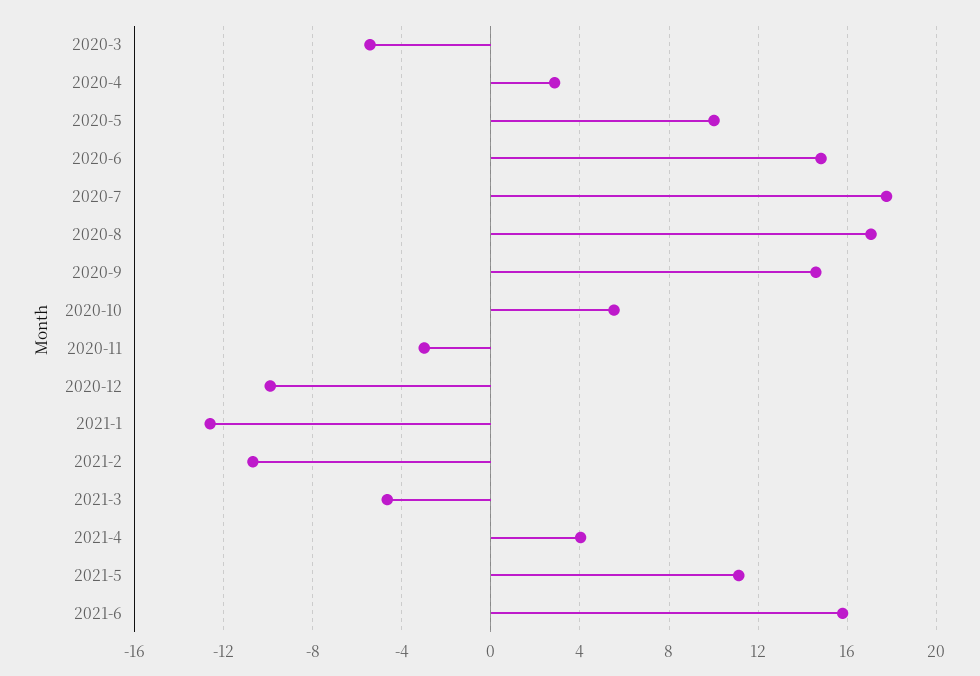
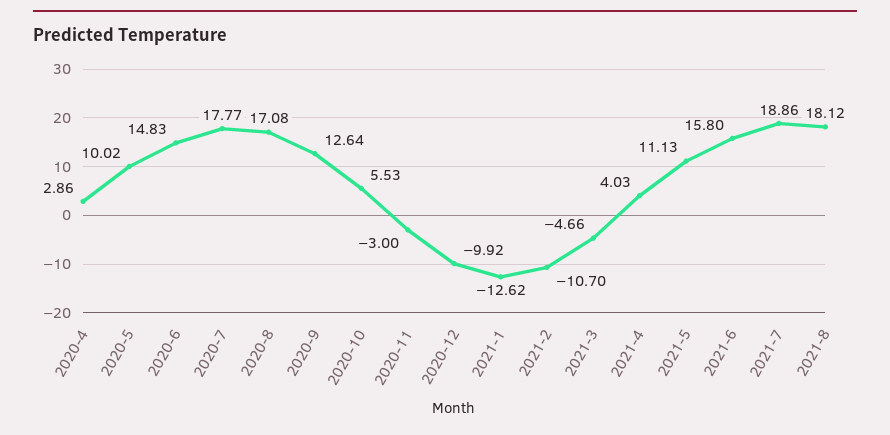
2020-3: -5.5 -> none
2020-9: 14.5 -> 12.64
2021-7: none -> 18.86
2021-8: none -> 18.12

